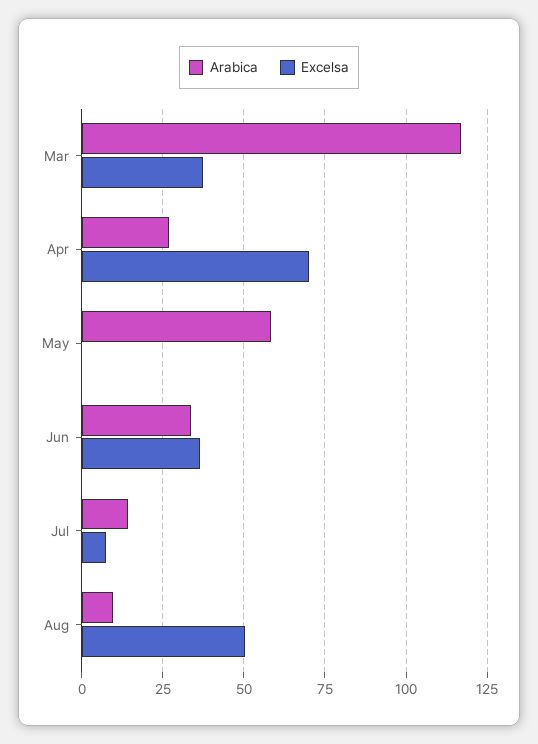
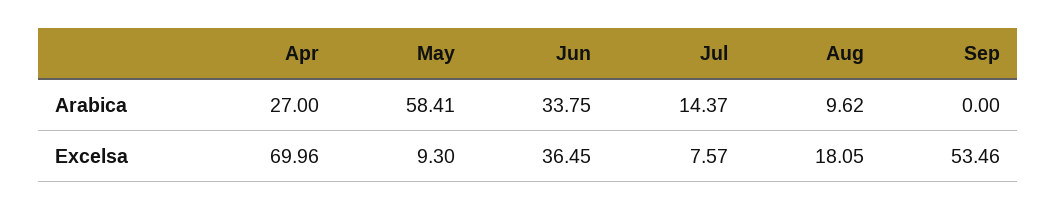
Arabica, Mar: 117.5 -> none
Excelsa, Mar: 37.5 -> none
Excelsa, May: 0 -> 9.3
Excelsa, Aug: 50 -> 18.05
Arabica, Sep: none -> 0
Excelsa, Sep: none -> 53.46

